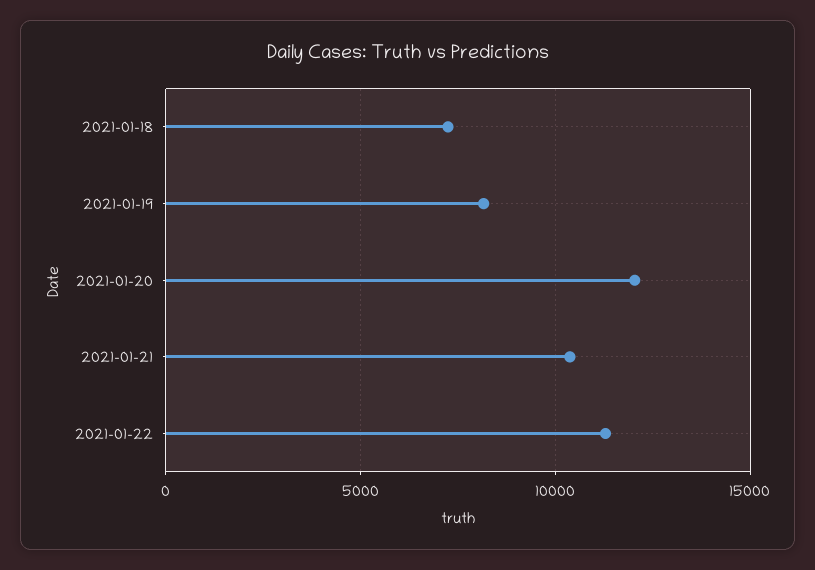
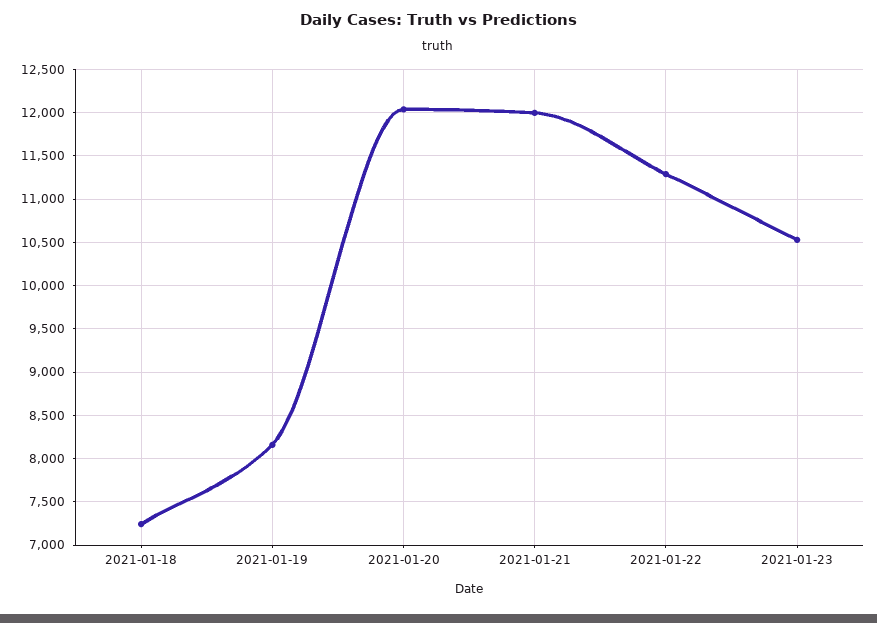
2021-01-21: 10500 -> 12000
2021-01-23: none -> 10500

